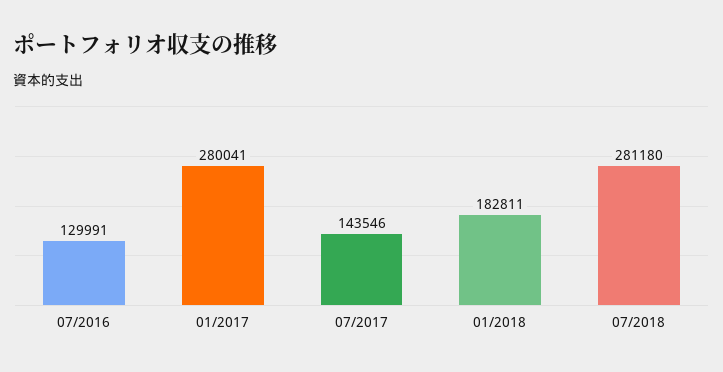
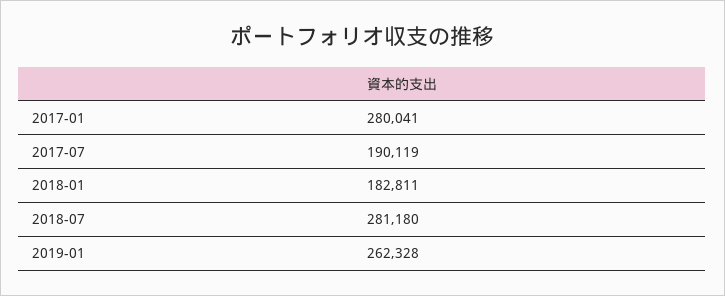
07/2016: 129991 -> none
07/2017: 143546 -> 190119
2019-01: none -> 262328

